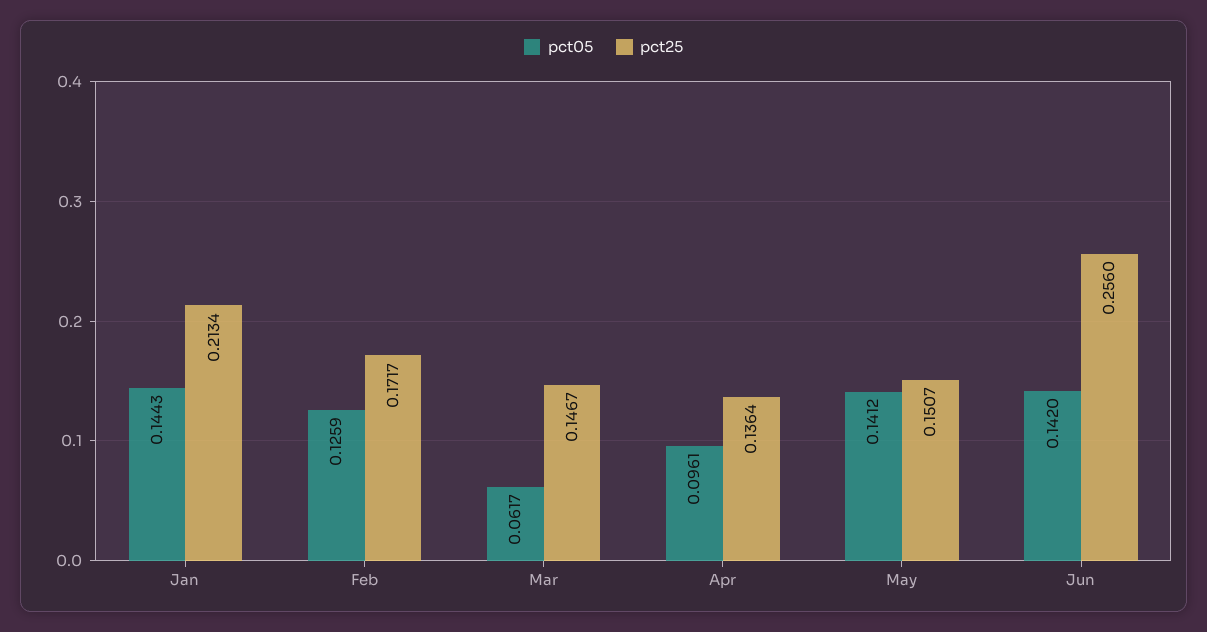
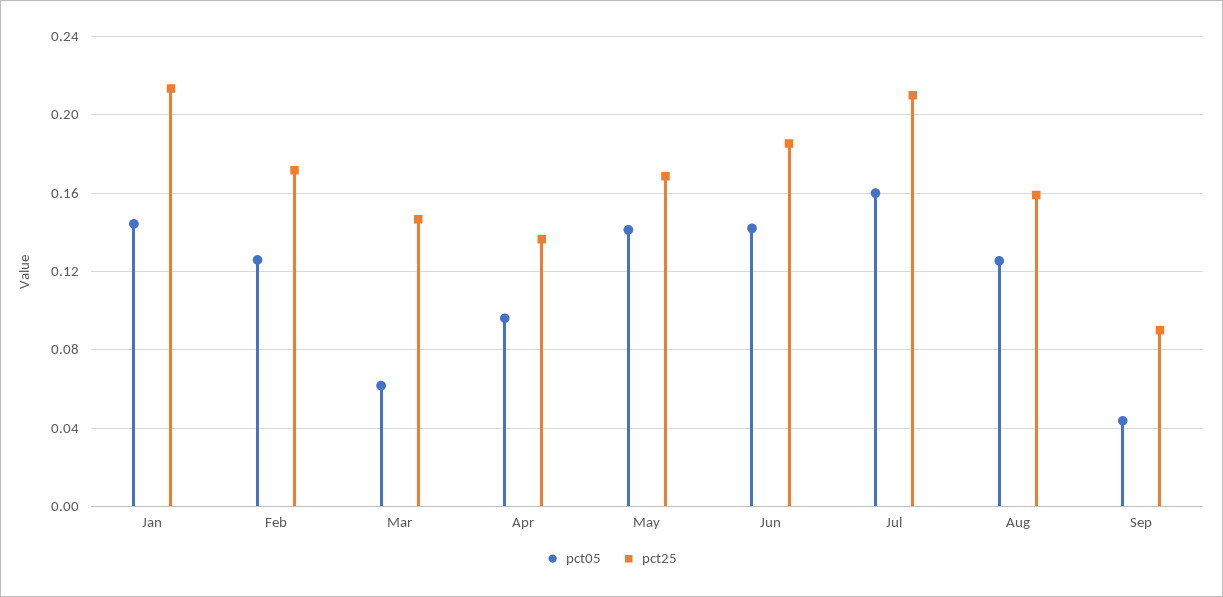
pct25, May: 0.1507 -> 0.17
pct25, Jun: 0.256 -> 0.185
pct05, Jul: none -> 0.16
pct25, Jul: none -> 0.21
pct05, Aug: none -> 0.125
pct25, Aug: none -> 0.16
pct05, Sep: none -> 0.045
pct25, Sep: none -> 0.09

